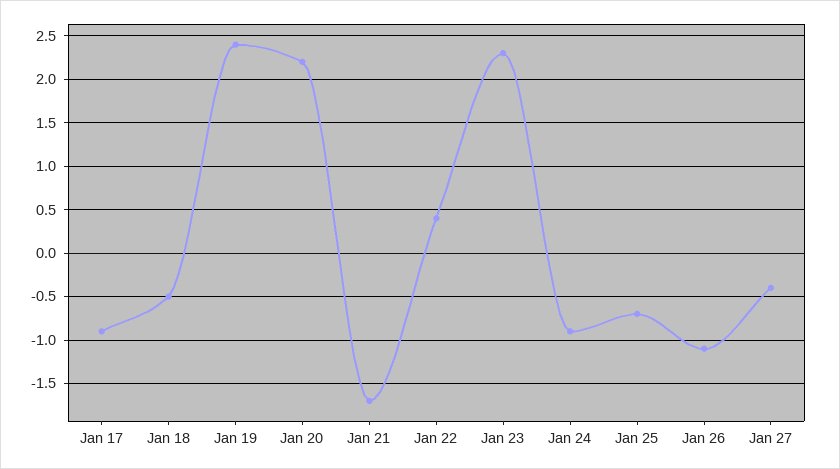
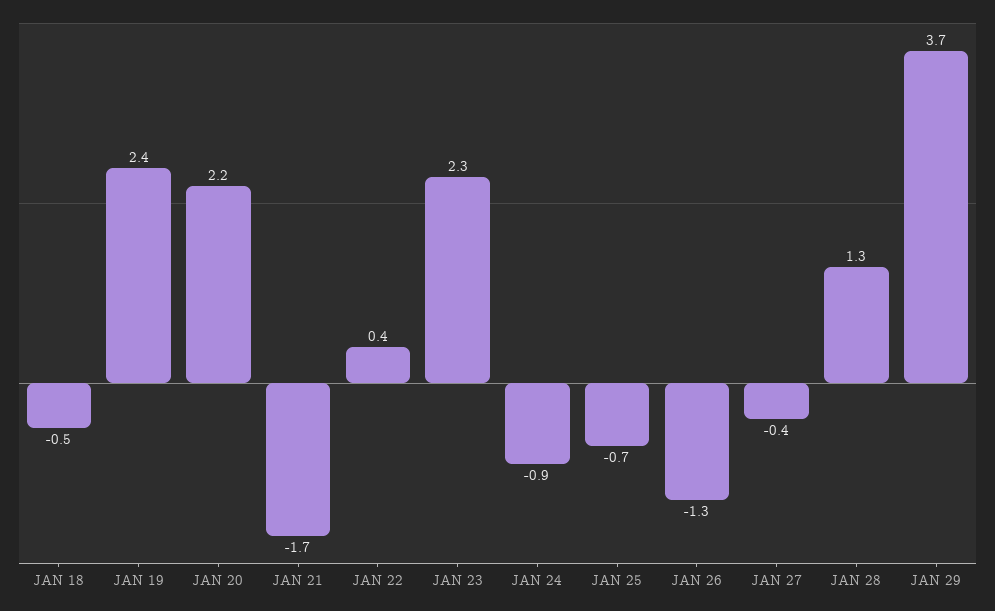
Jan 17: -0.9 -> none
Jan 26: -1.1 -> -1.3
JAN 28: none -> 1.3
JAN 29: none -> 3.7

